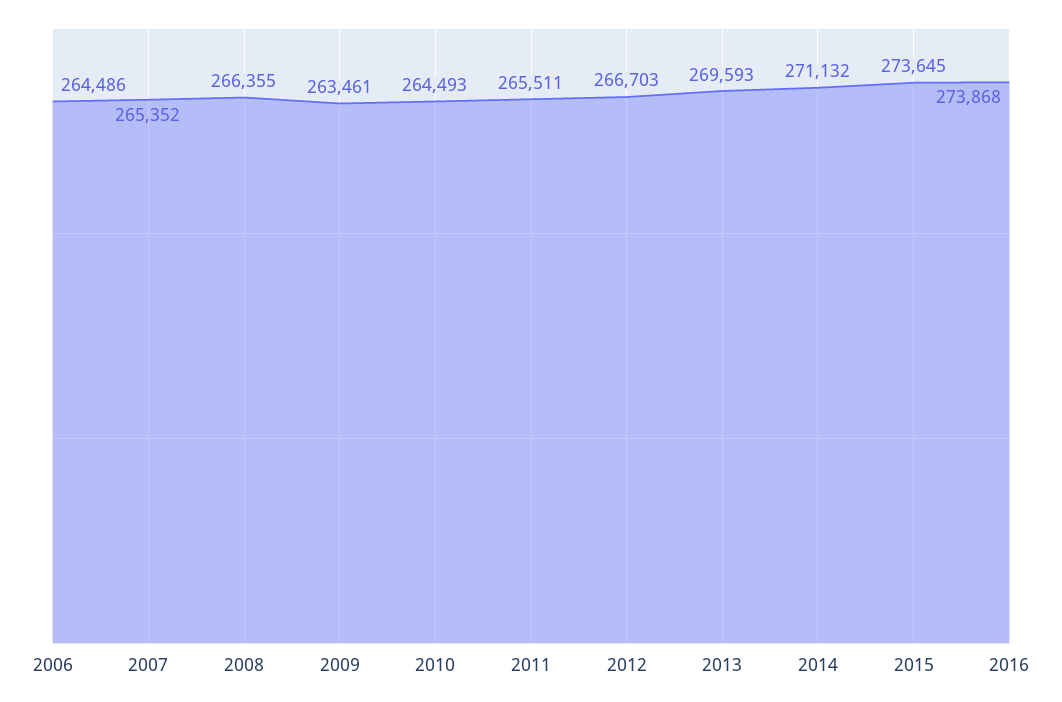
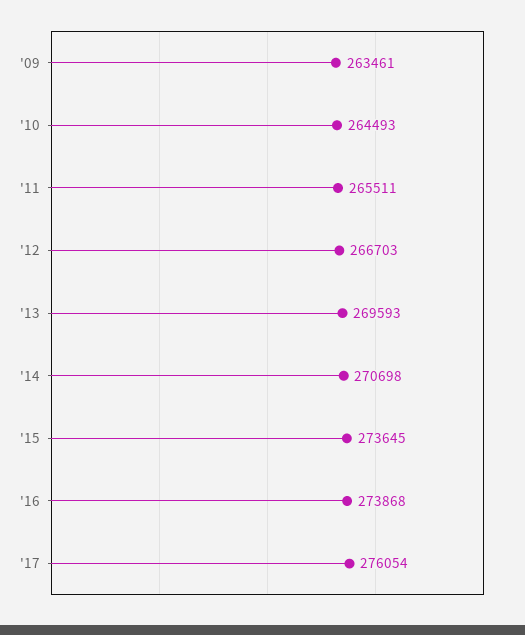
2006: 264486 -> none
2007: 265352 -> none
2008: 266355 -> none
2014: 271132 -> 270698
'17: none -> 276054

